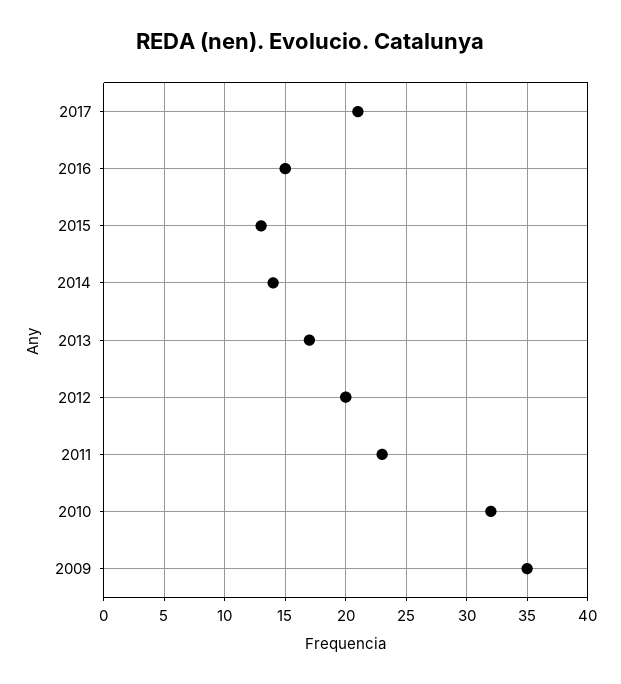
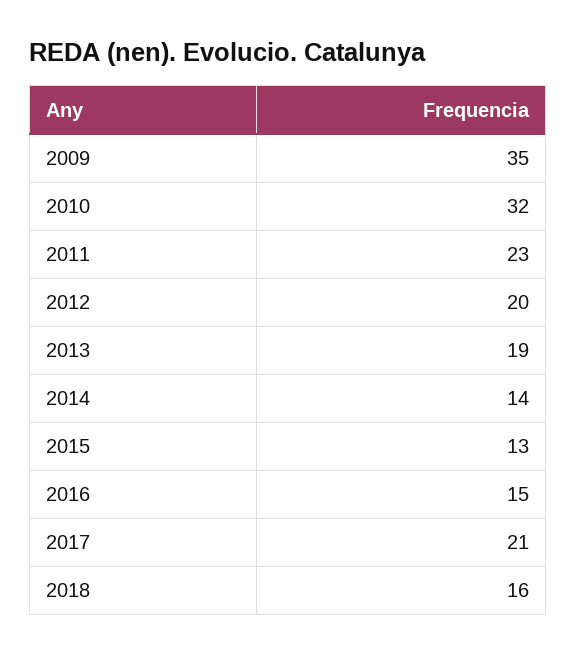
2013: 17 -> 19
2018: none -> 16

